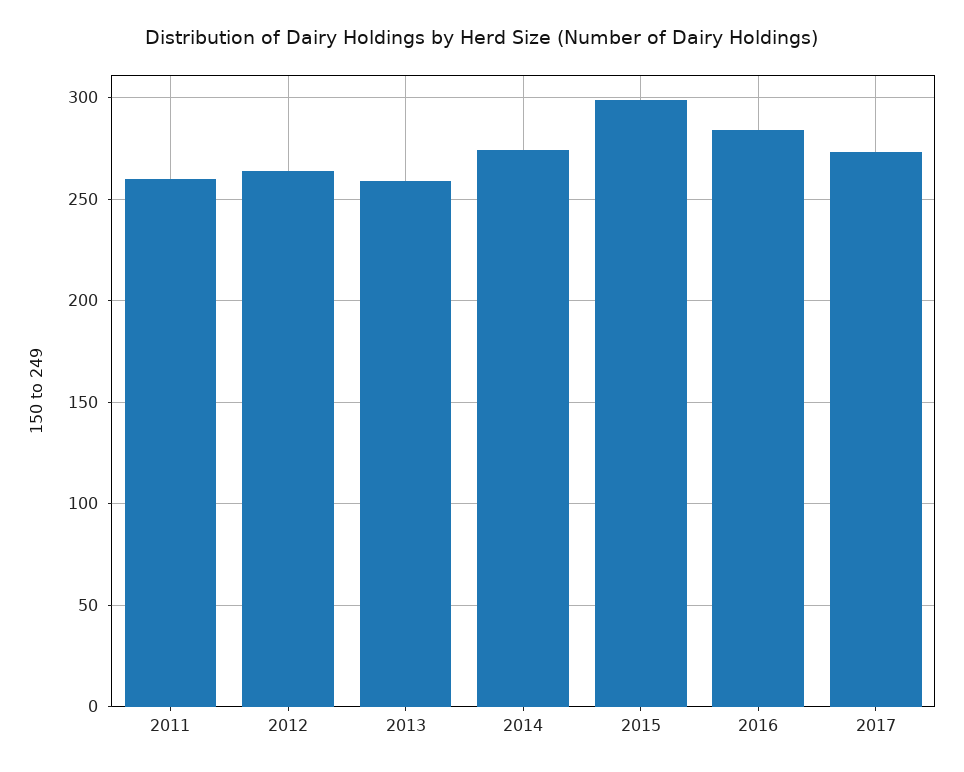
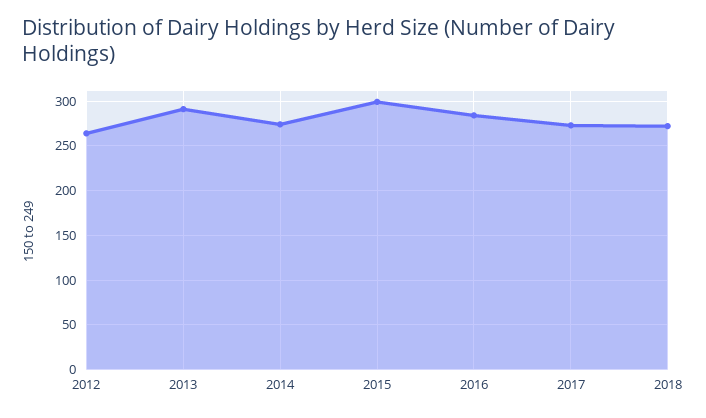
2011: 260 -> none
2013: 260 -> 290
2018: none -> 270

